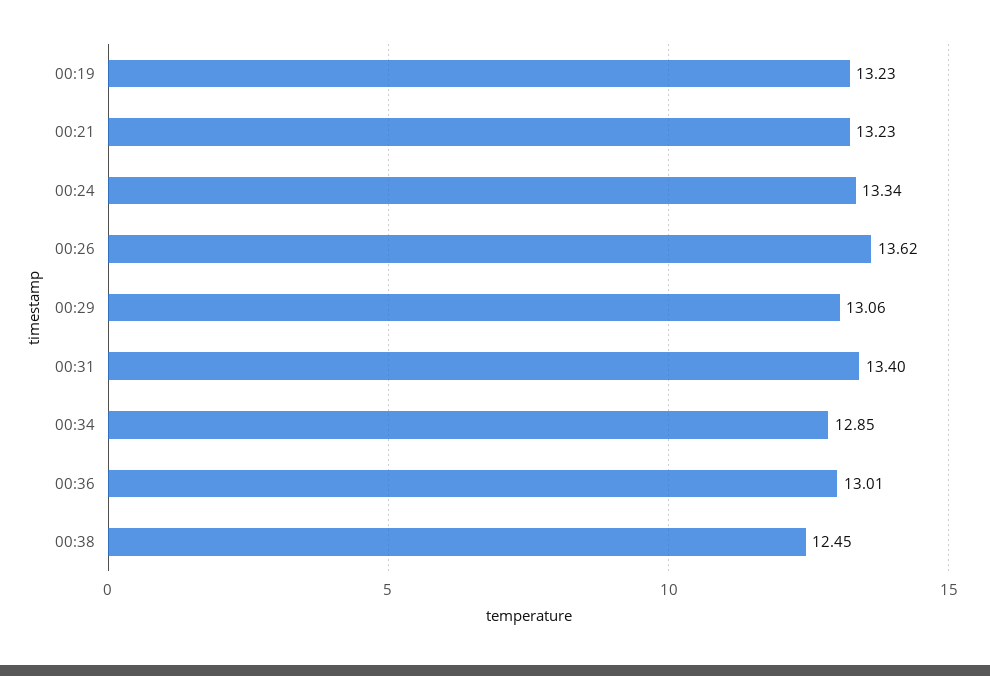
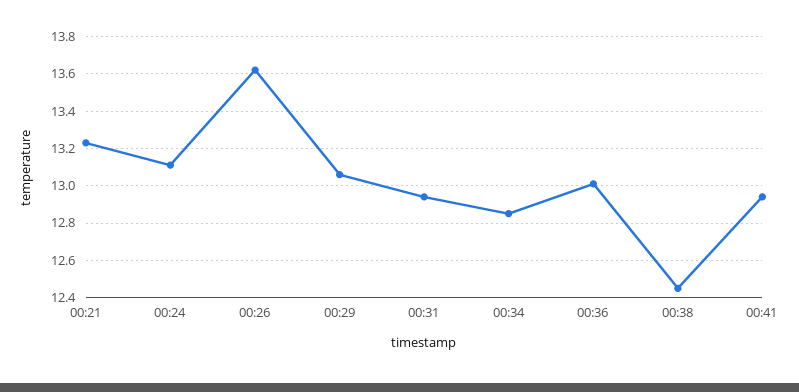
00:19: 13.23 -> none
00:24: 13.34 -> 13.1
00:31: 13.4 -> 12.95
00:41: none -> 12.95

